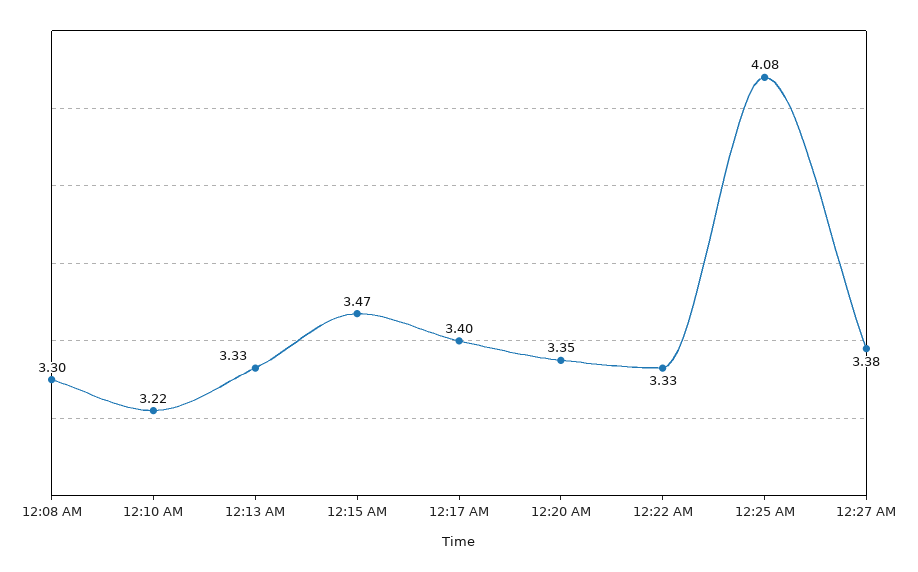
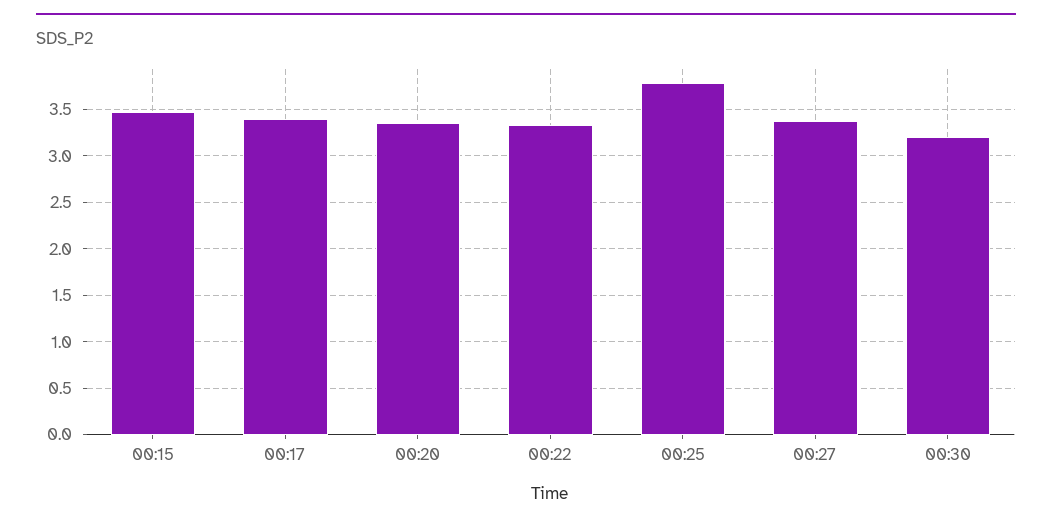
12:08 AM: 3.3 -> none
12:10 AM: 3.22 -> none
12:13 AM: 3.33 -> none
12:25 AM: 4.08 -> 3.8
00:30: none -> 3.2

